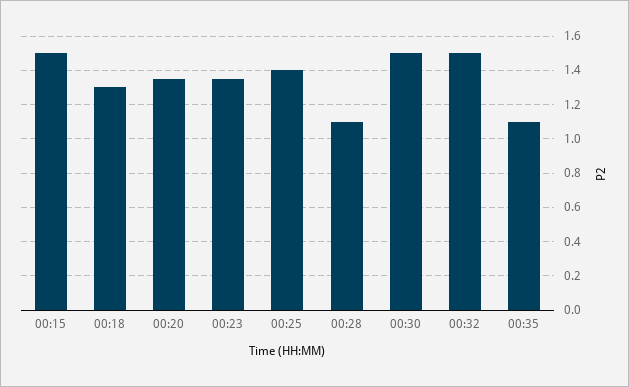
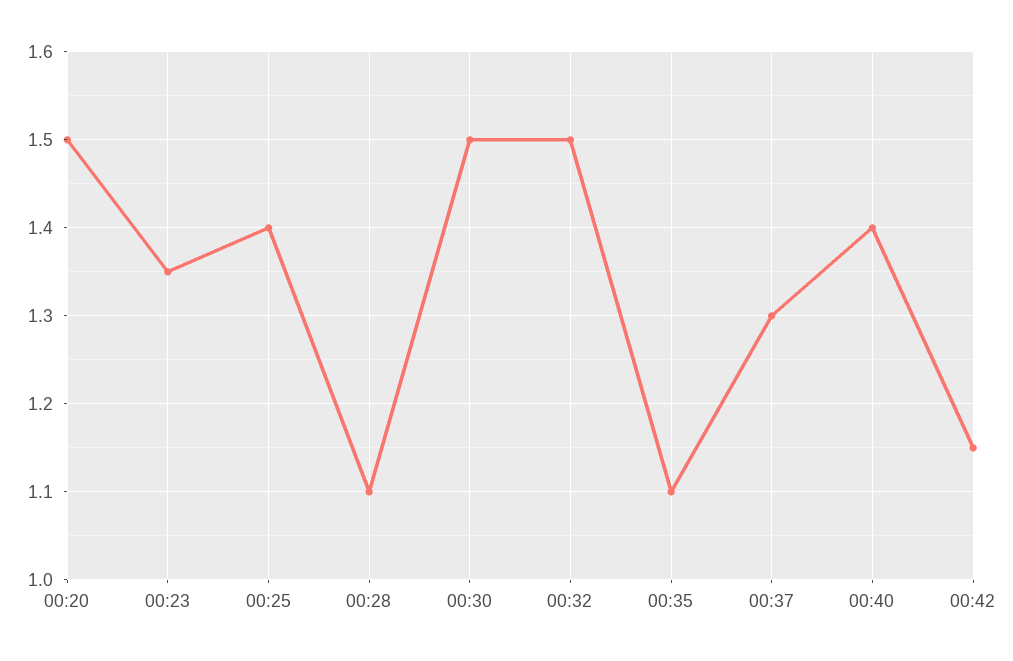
00:15: 1.5 -> none
00:18: 1.3 -> none
00:20: 1.35 -> 1.5
00:37: none -> 1.3
00:40: none -> 1.4
00:42: none -> 1.15

